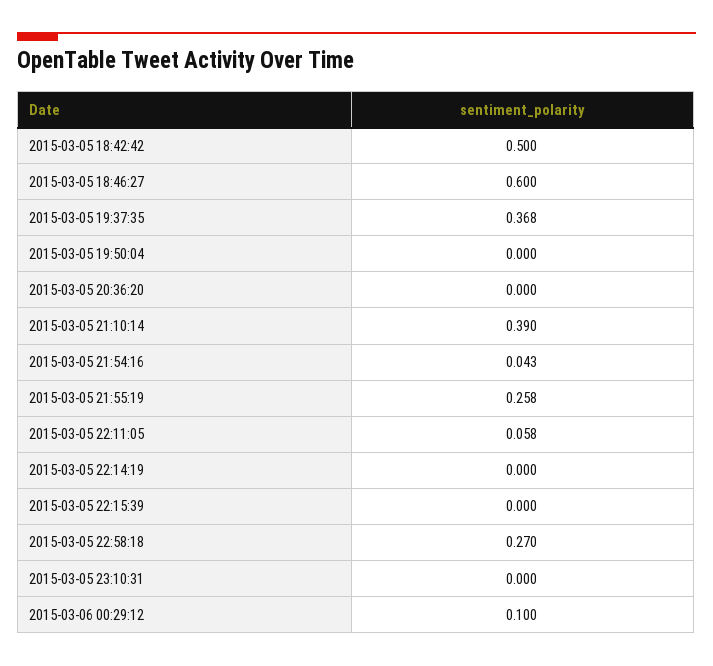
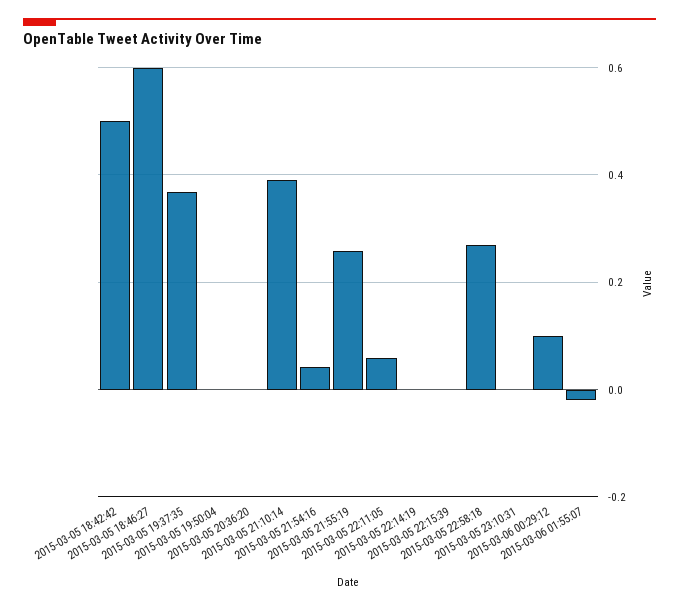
2015-03-06 01:55:07: none -> -0.02

